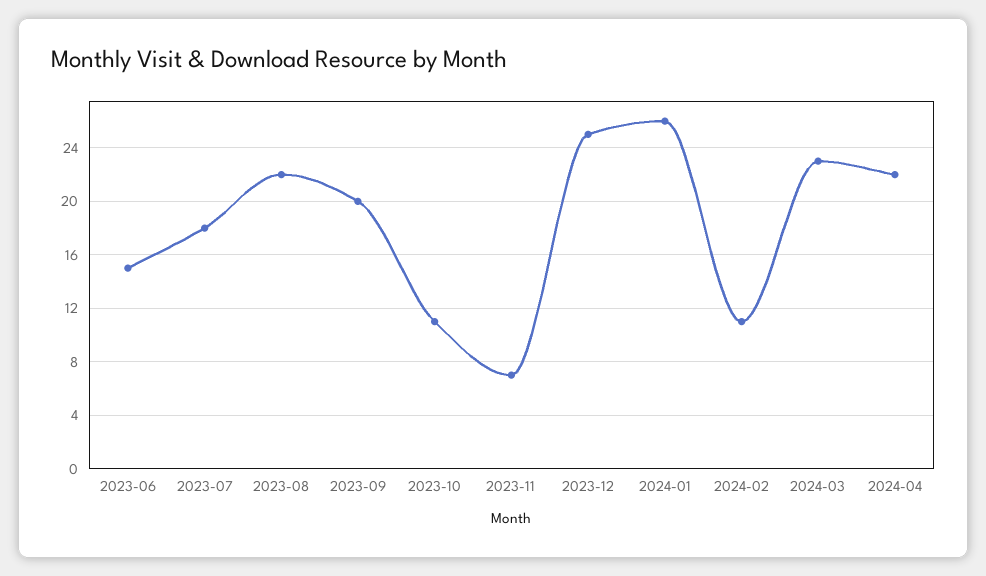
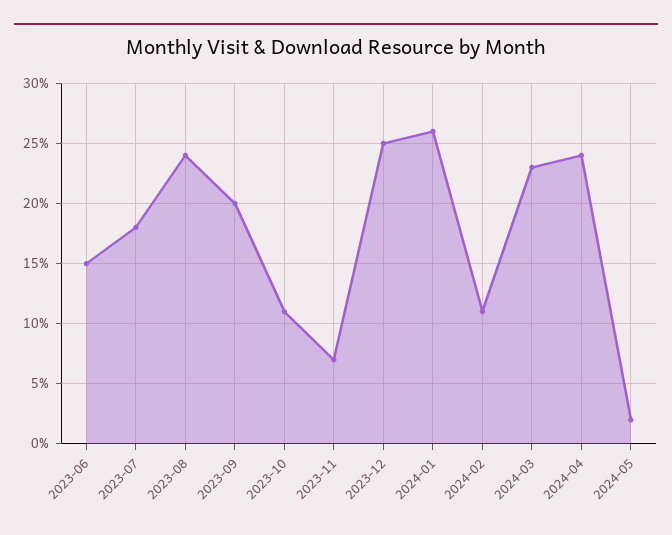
2023-08: 22 -> 24
2024-04: 22 -> 24
2024-05: none -> 2

